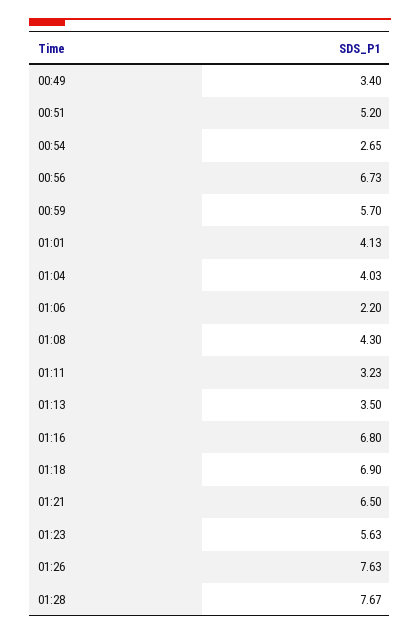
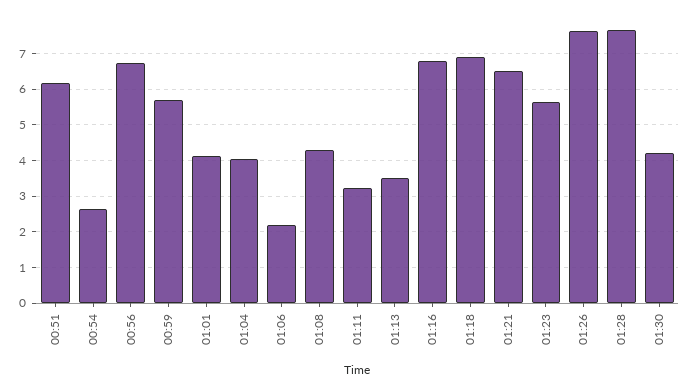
00:49: 3.4 -> none
00:51: 5.2 -> 6.2
01:30: none -> 4.2

